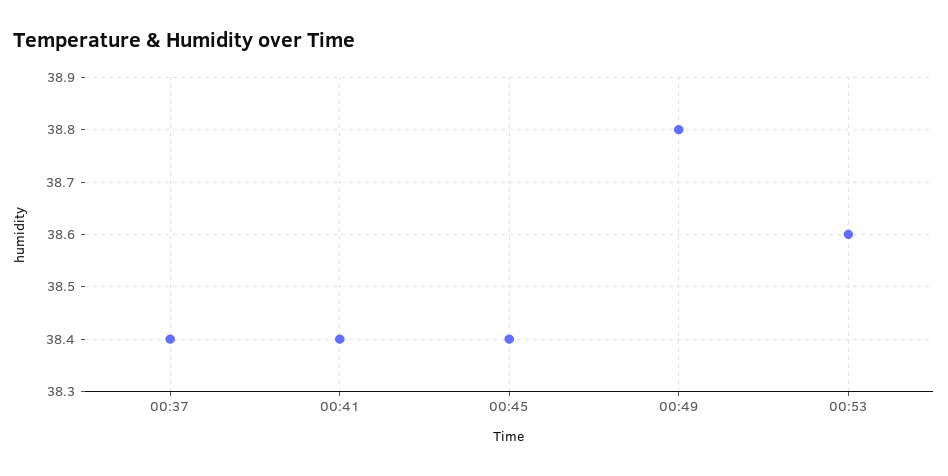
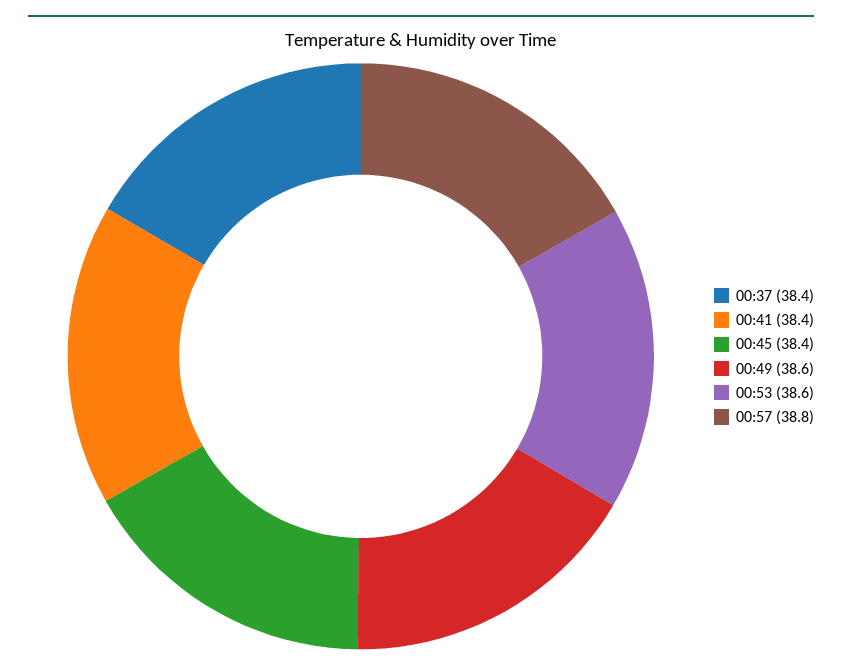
00:49: 38.8 -> 38.6
00:57: none -> 38.8

